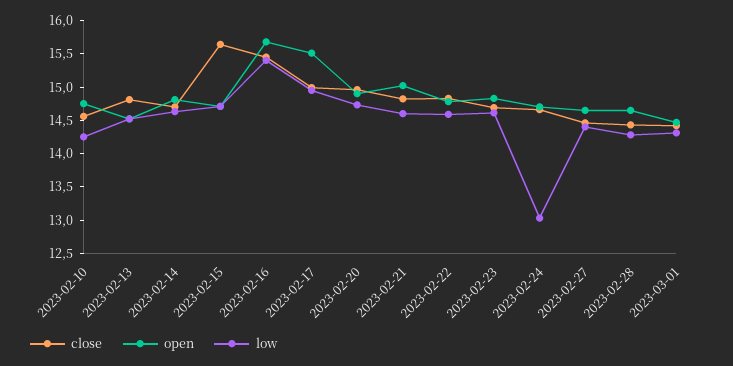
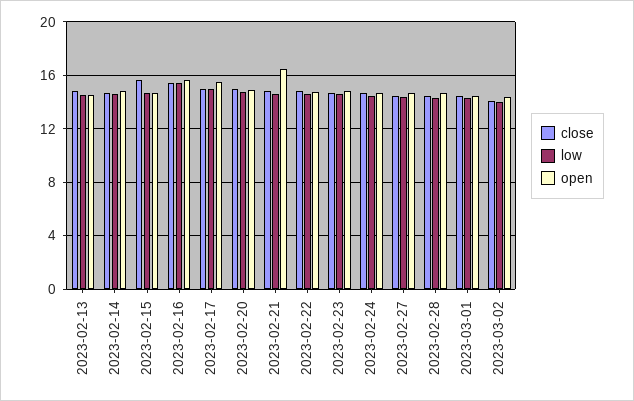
close, 2023-02-10: 14.5 -> none
open, 2023-02-10: 14.75 -> none
low, 2023-02-10: 14.25 -> none
open, 2023-02-21: 15 -> 16.5
low, 2023-02-24: 13 -> 14.5
close, 2023-03-02: none -> 14
low, 2023-03-02: none -> 14
open, 2023-03-02: none -> 14.5

